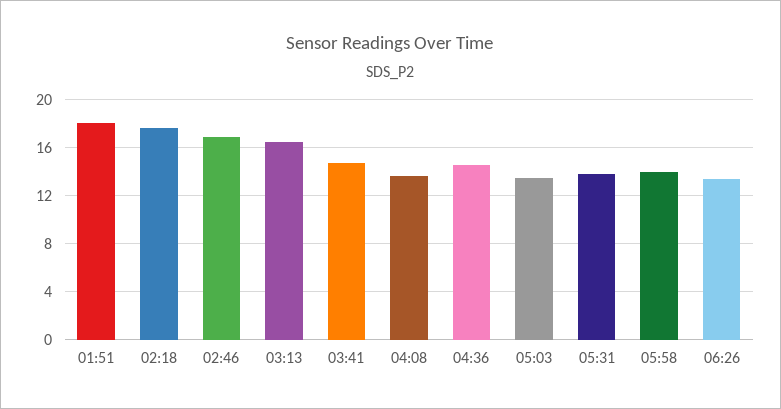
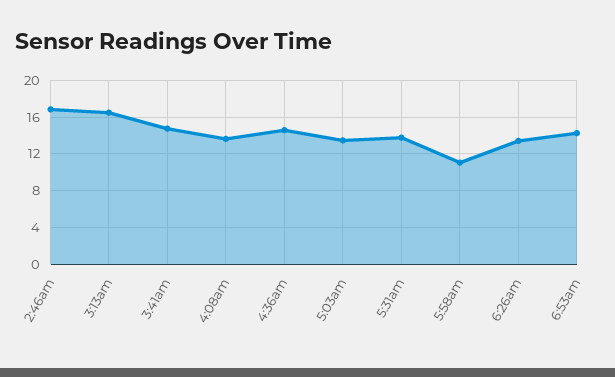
01:51: 18 -> none
02:18: 17.5 -> none
05:58: 14 -> 11
6:53am: none -> 14

